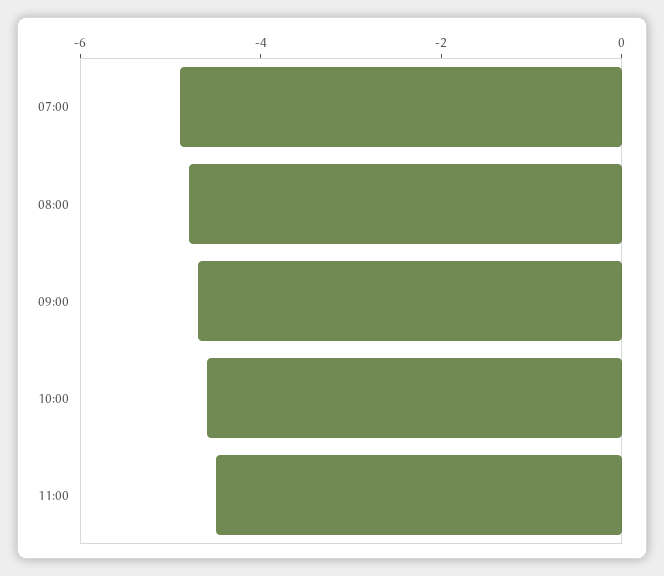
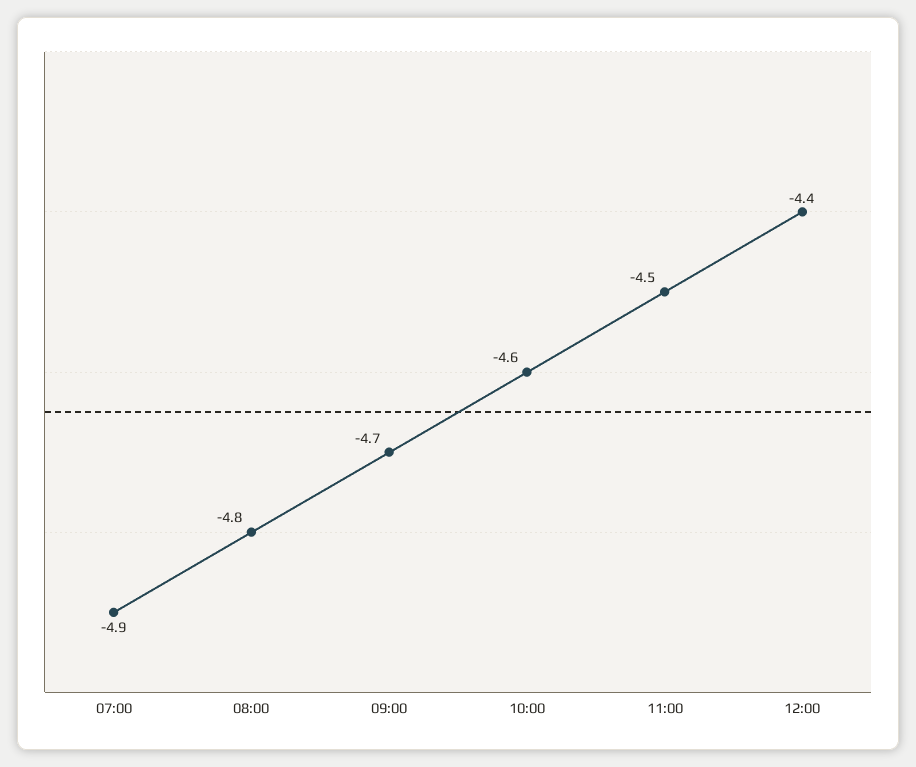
12:00: none -> -4.4

